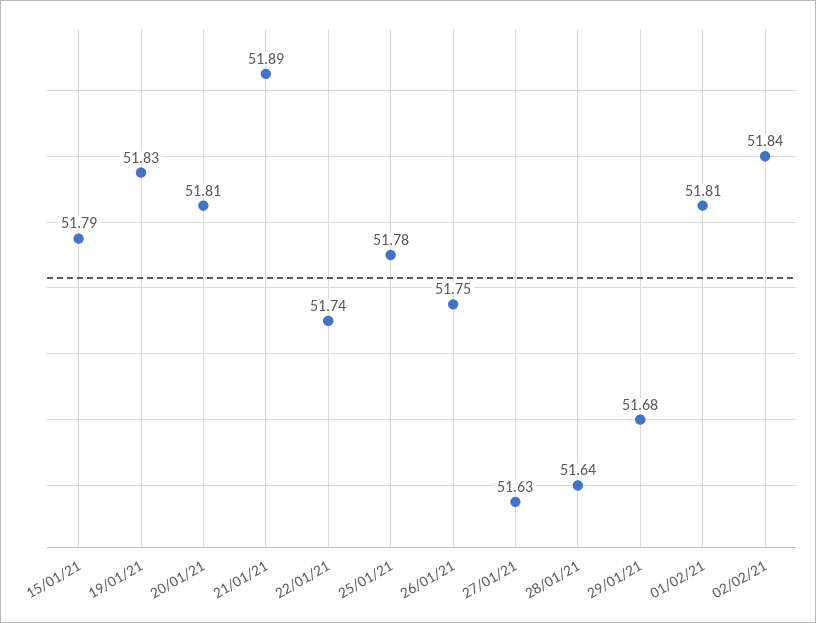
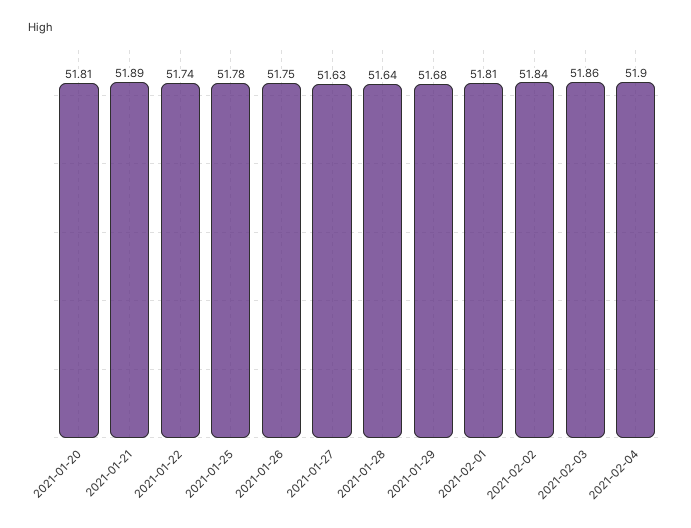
15/01/21: 51.79 -> none
19/01/21: 51.83 -> none
2021-02-03: none -> 51.86
2021-02-04: none -> 51.9

